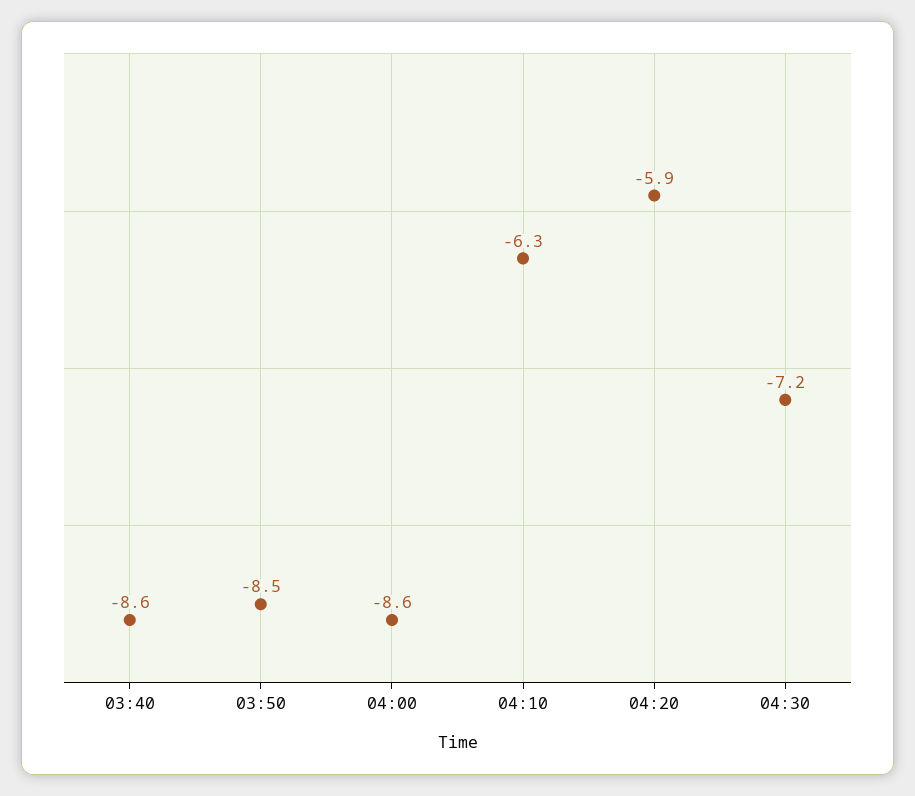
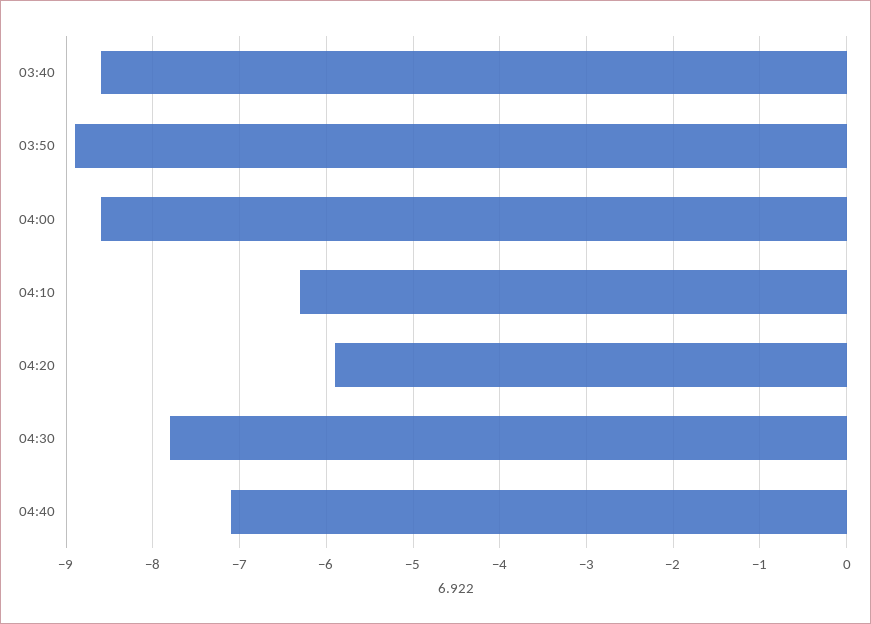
03:50: -8.5 -> -8.9
04:30: -7.2 -> -7.8
04:40: none -> -7.1

